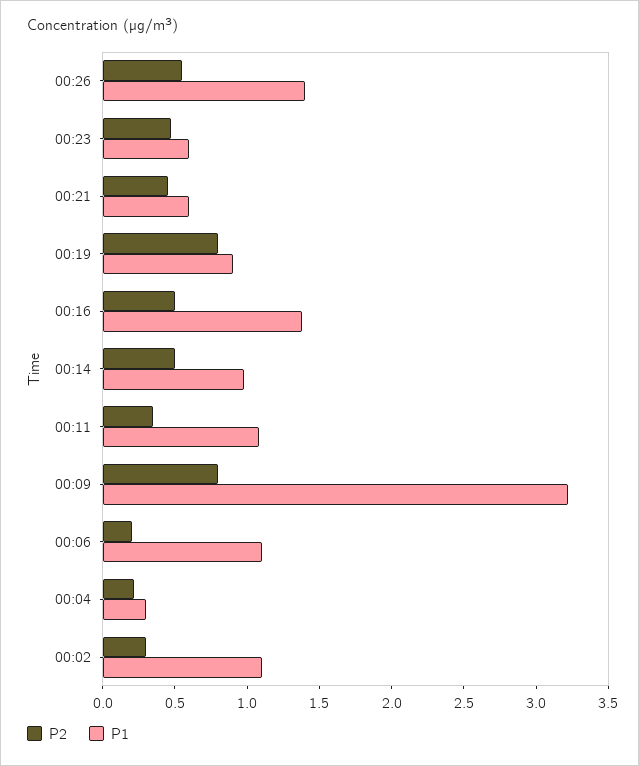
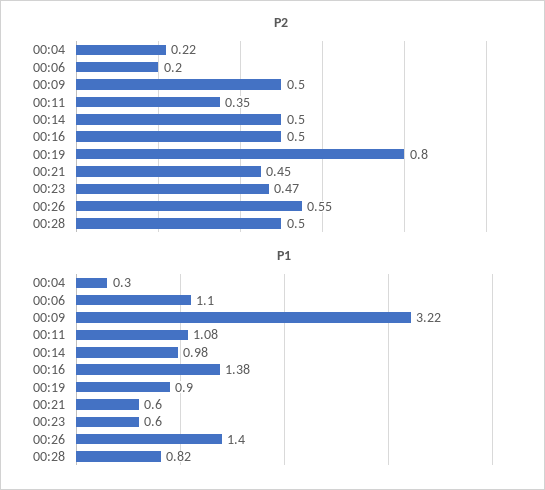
P2, 00:09: 0.8 -> 0.5
P2, 00:02: 0.3 -> none
P1, 00:02: 1.1 -> none
P2, 00:28: none -> 0.5
P1, 00:28: none -> 0.82

